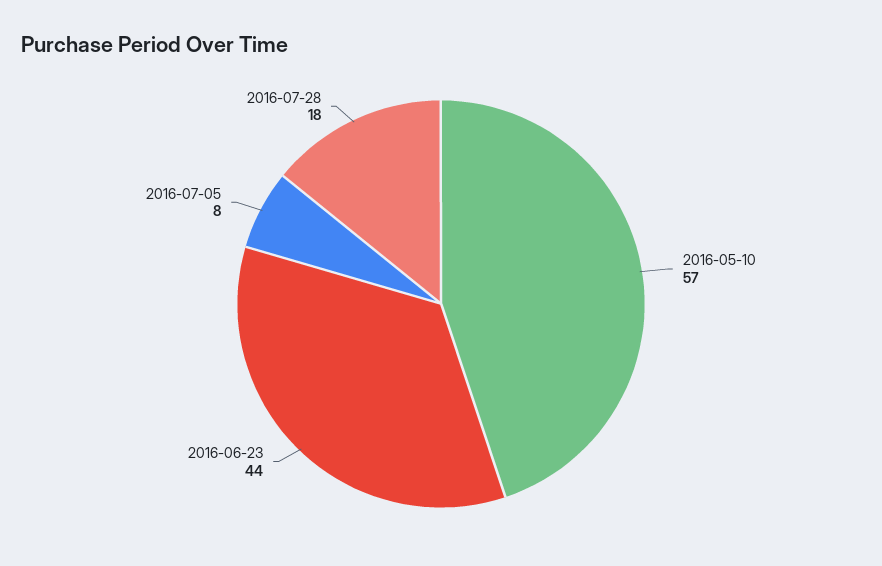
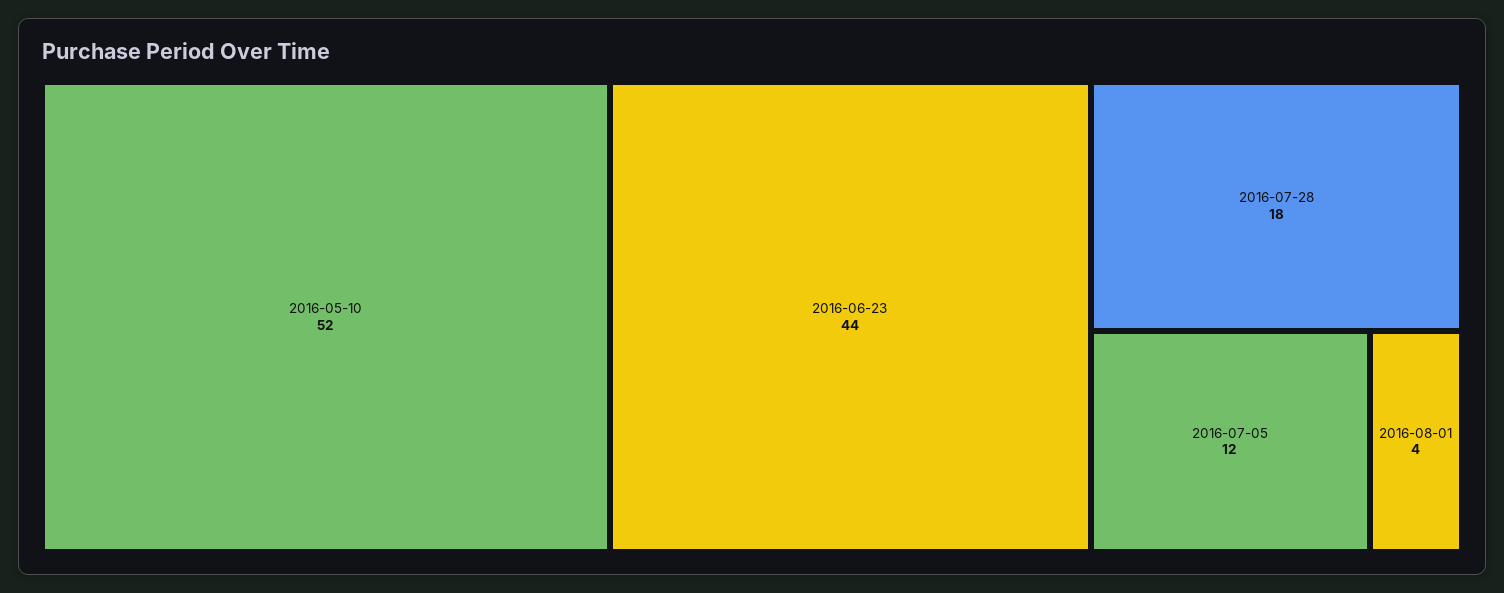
2016-05-10: 57 -> 52
2016-07-05: 8 -> 12
2016-08-01: none -> 4

